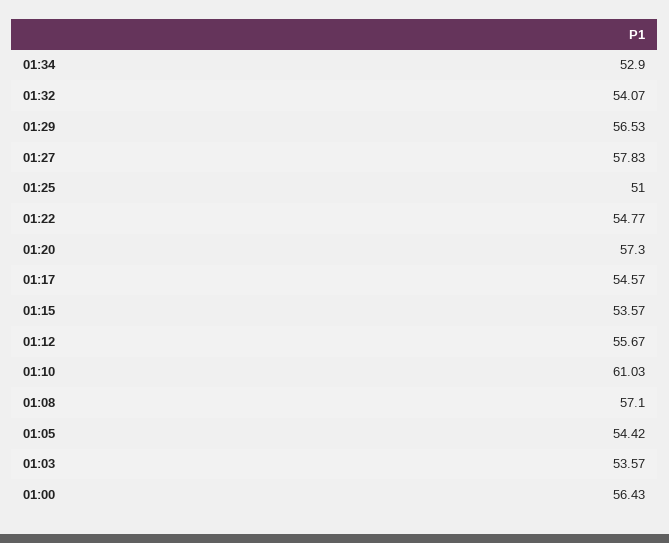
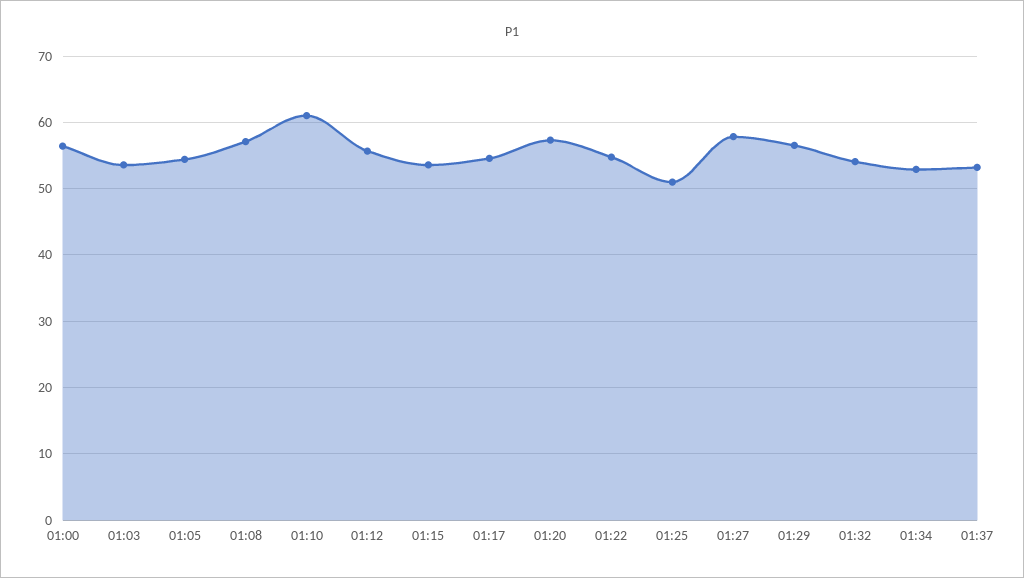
01:37: none -> 53

